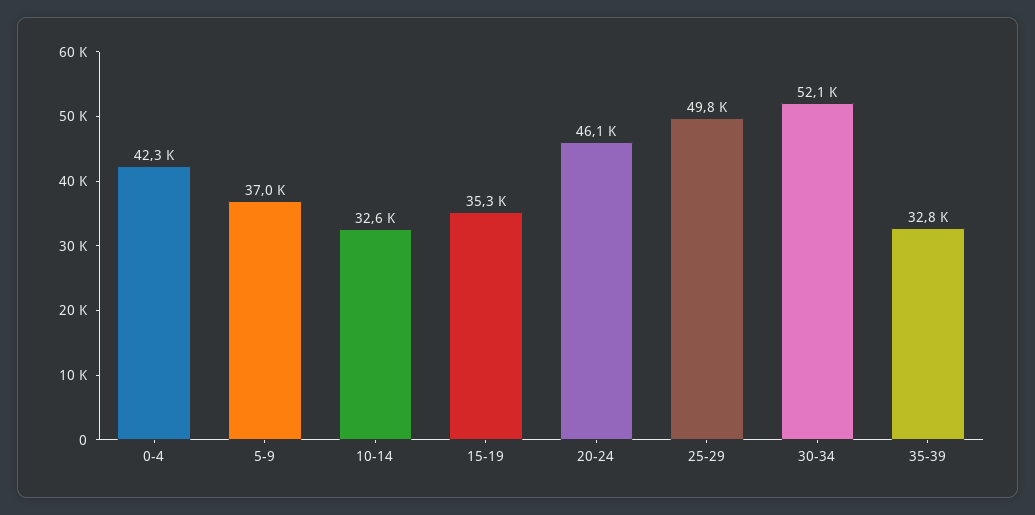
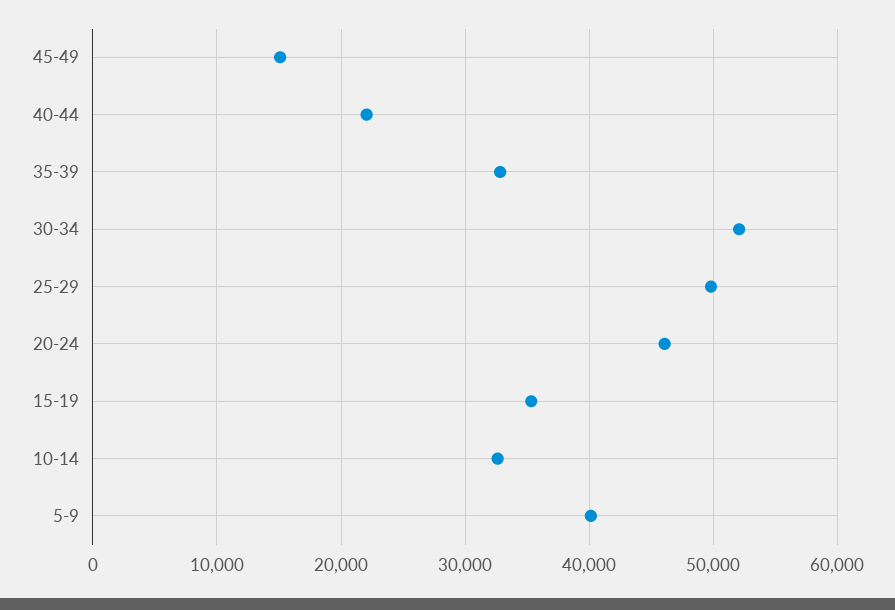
0-4: 42300 -> none
5-9: 37000 -> 40000
45-49: none -> 15000
40-44: none -> 22000

